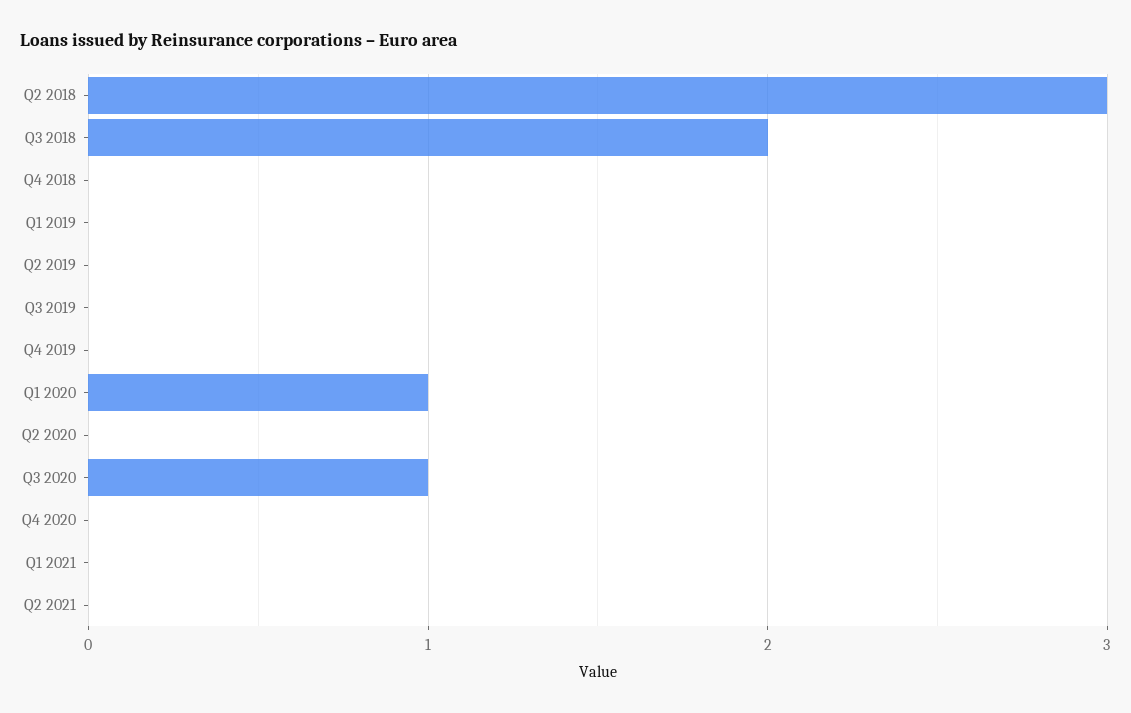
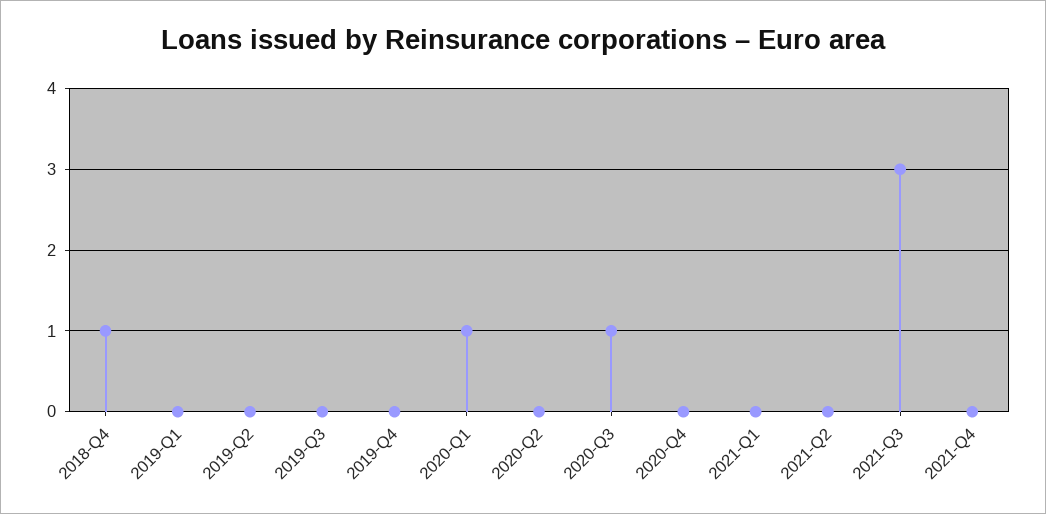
Q2 2018: 3 -> none
Q3 2018: 2 -> none
Q4 2018: 0 -> 1
2021-Q3: none -> 3
2021-Q4: none -> 0

